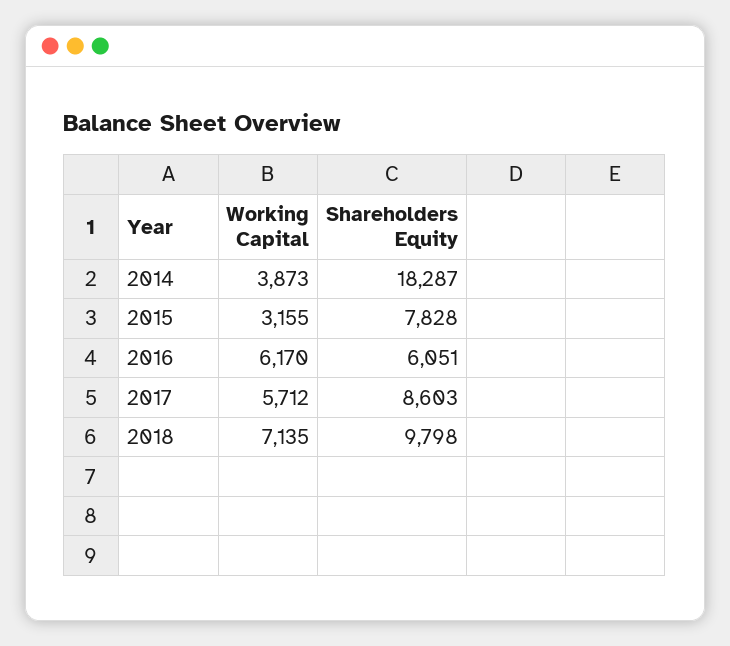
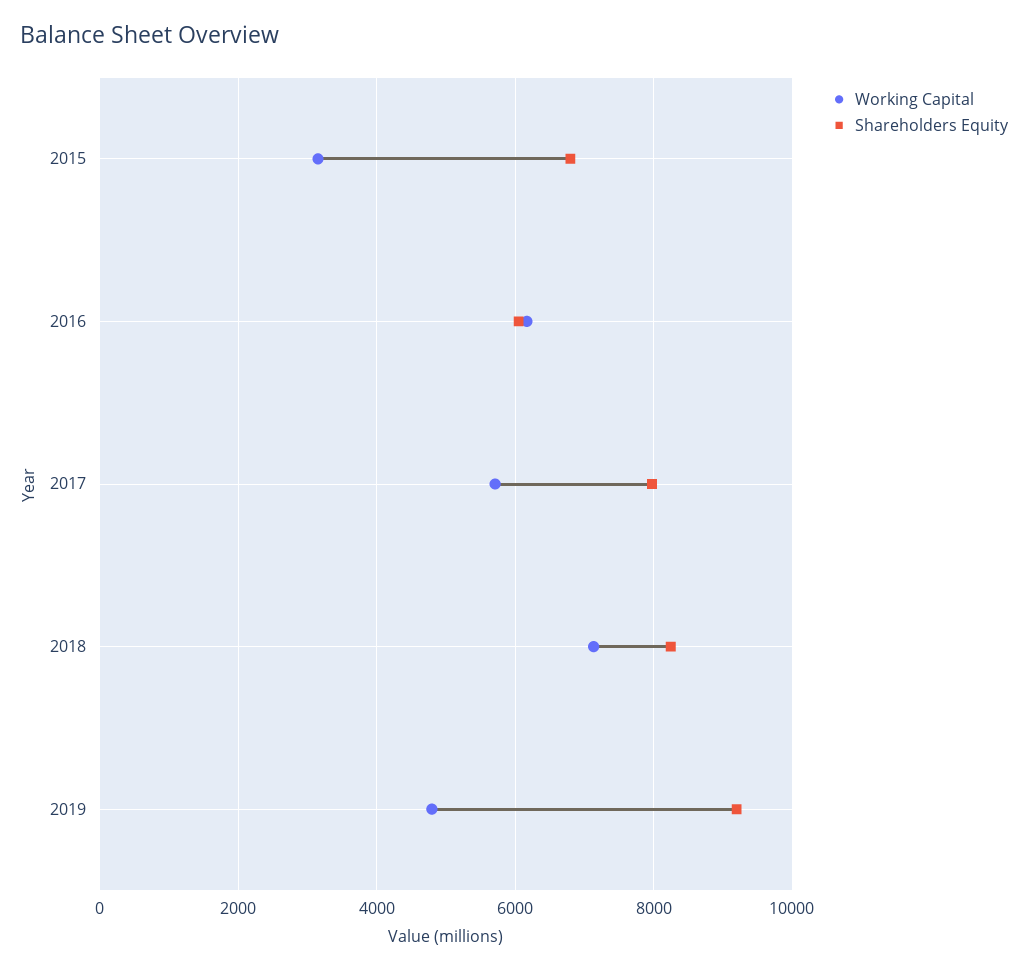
Working Capital, 2014: 3873 -> none
Shareholders Equity, 2014: 18287 -> none
Shareholders Equity, 2015: 7828 -> 6800
Shareholders Equity, 2017: 8603 -> 8000
Shareholders Equity, 2018: 9798 -> 8200
Working Capital, 2019: none -> 4800
Shareholders Equity, 2019: none -> 9200

